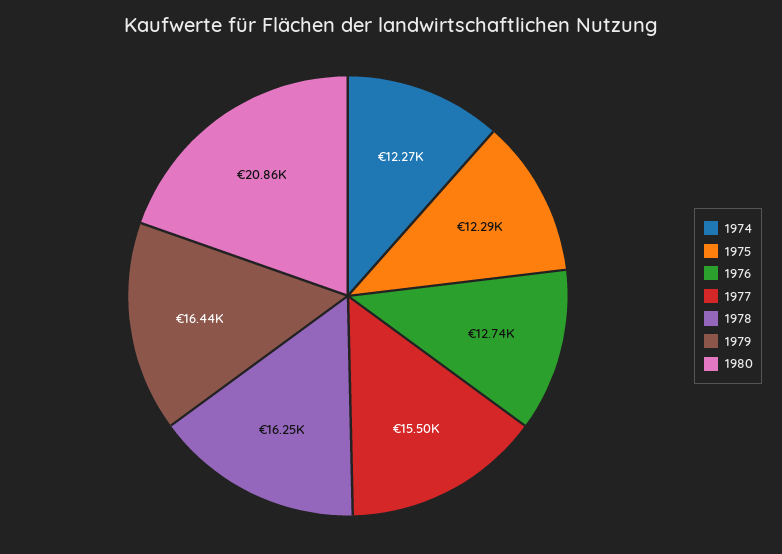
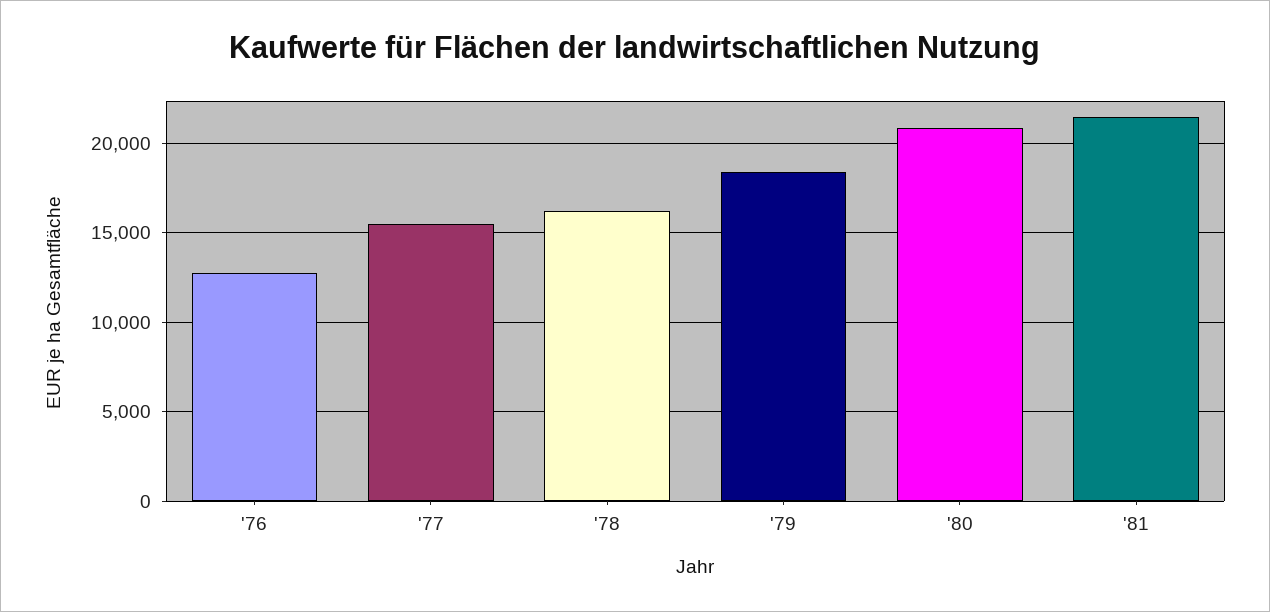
1974: 12270 -> none
1975: 12290 -> none
1979: 16440 -> 18500
'81: none -> 21500

